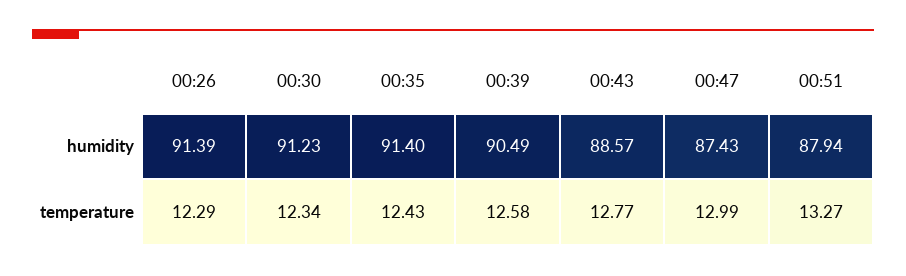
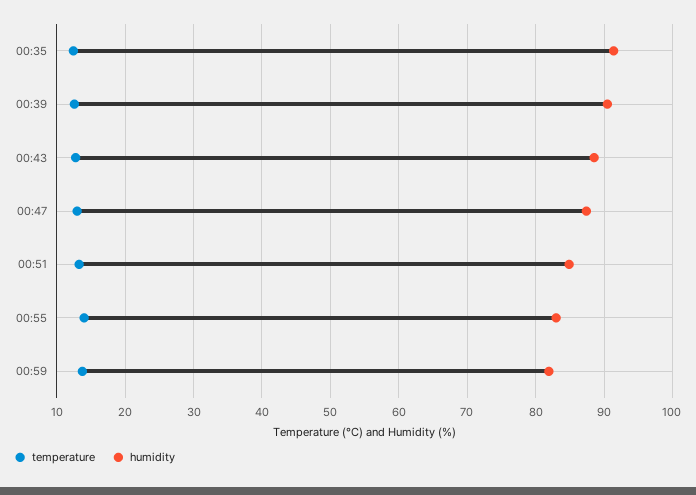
humidity, 00:26: 91.39 -> none
humidity, 00:30: 91.23 -> none
humidity, 00:51: 87.94 -> 85
temperature, 00:26: 12.29 -> none
temperature, 00:30: 12.34 -> none
temperature, 00:55: none -> 14
humidity, 00:55: none -> 83
temperature, 00:59: none -> 14
humidity, 00:59: none -> 82

